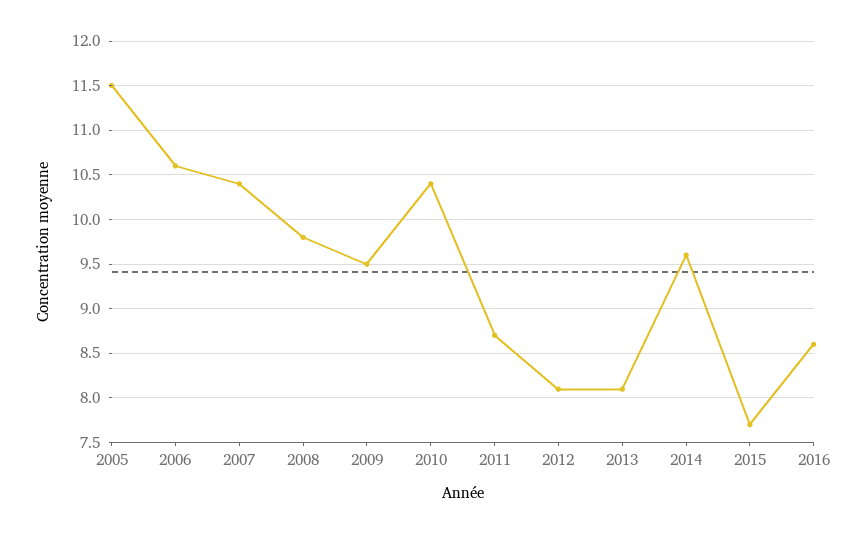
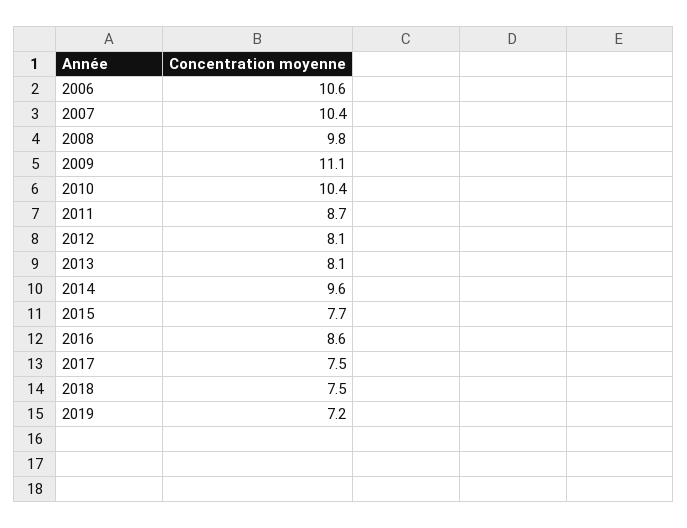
2005: 11.5 -> none
2009: 9.5 -> 11.1
2017: none -> 7.5
2018: none -> 7.5
2019: none -> 7.2

